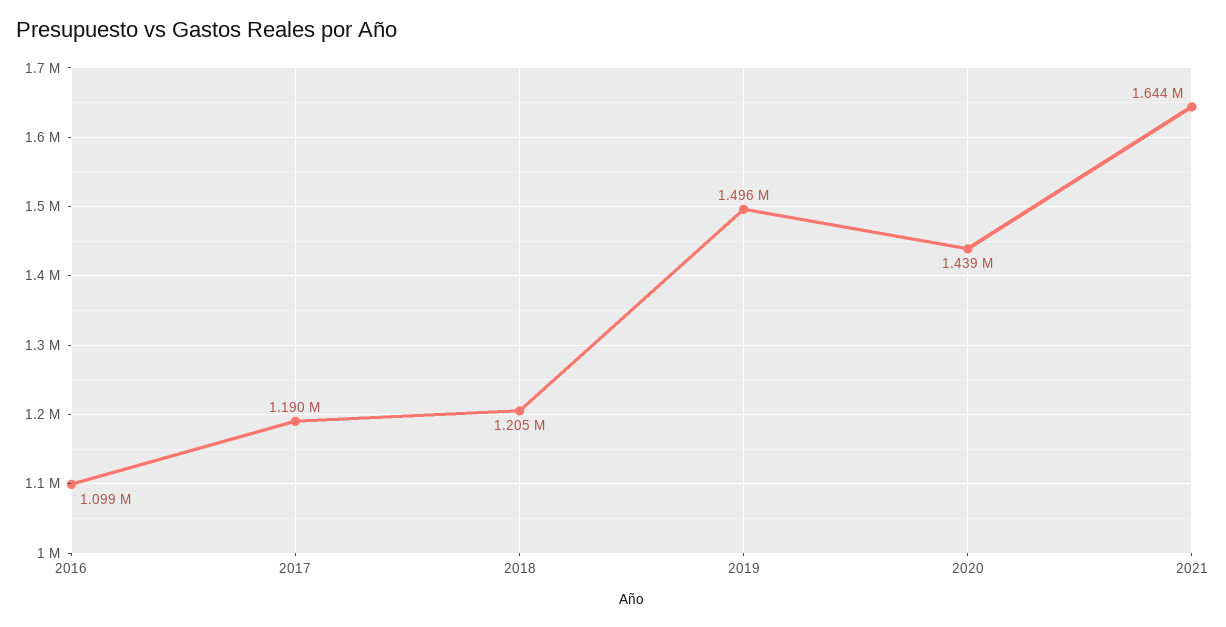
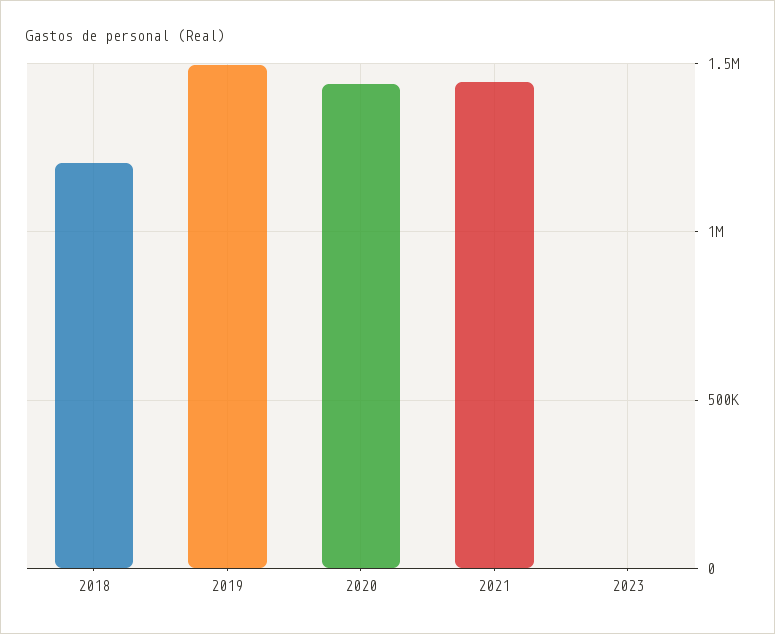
2016: 1099000 -> none
2017: 1190000 -> none
2021: 1644000 -> 1450000
2023: none -> 0

